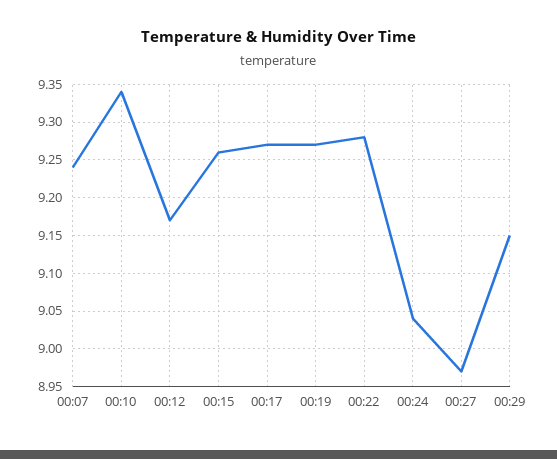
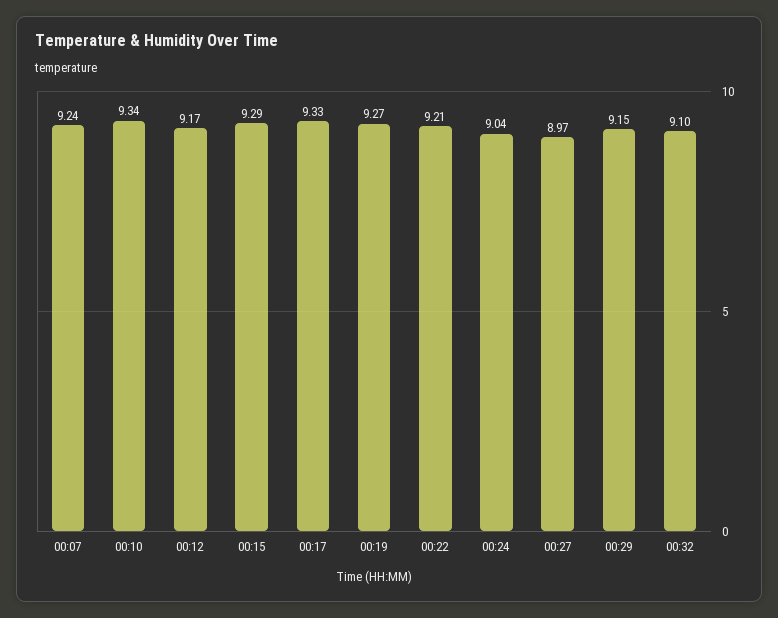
00:15: 9.26 -> 9.29
00:17: 9.27 -> 9.33
00:22: 9.28 -> 9.21
00:32: none -> 9.1

